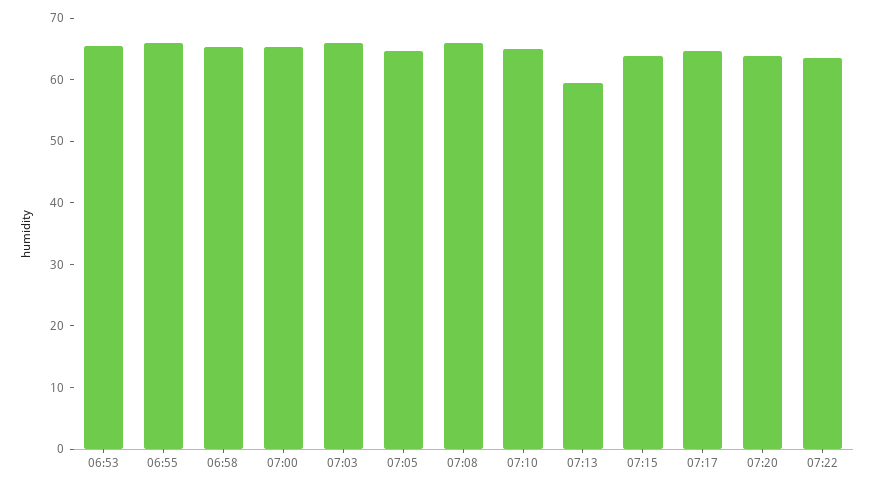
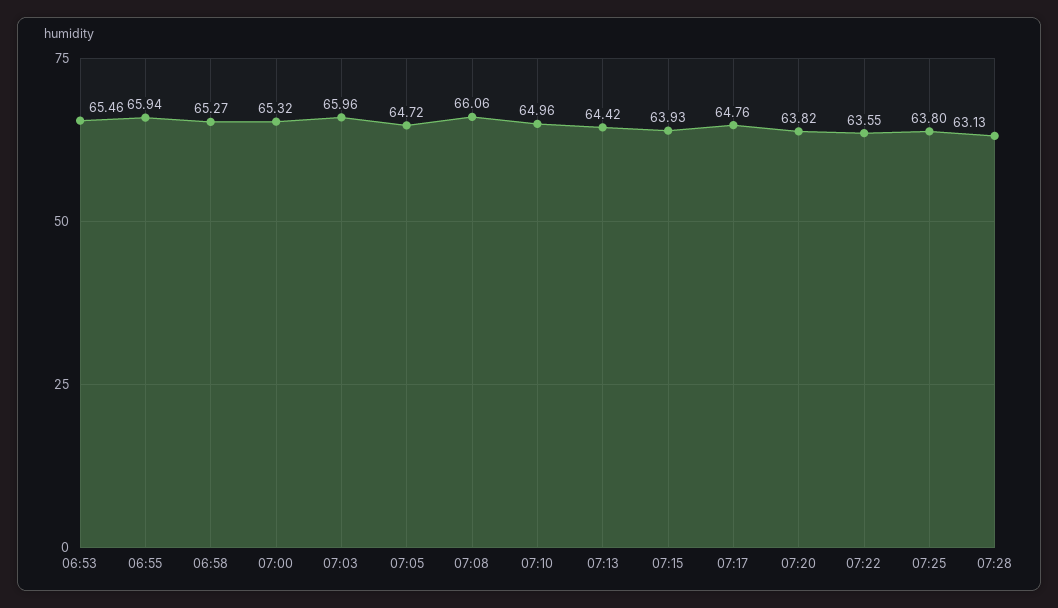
07:13: 60 -> 64.42
07:25: none -> 63.8
07:28: none -> 63.13

